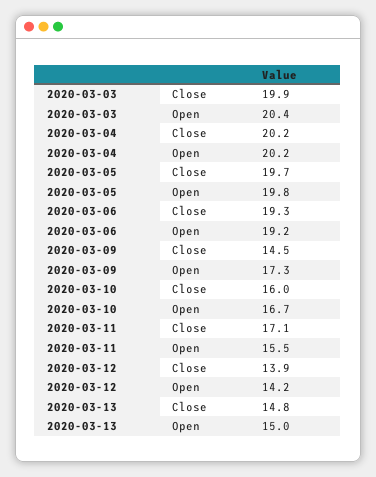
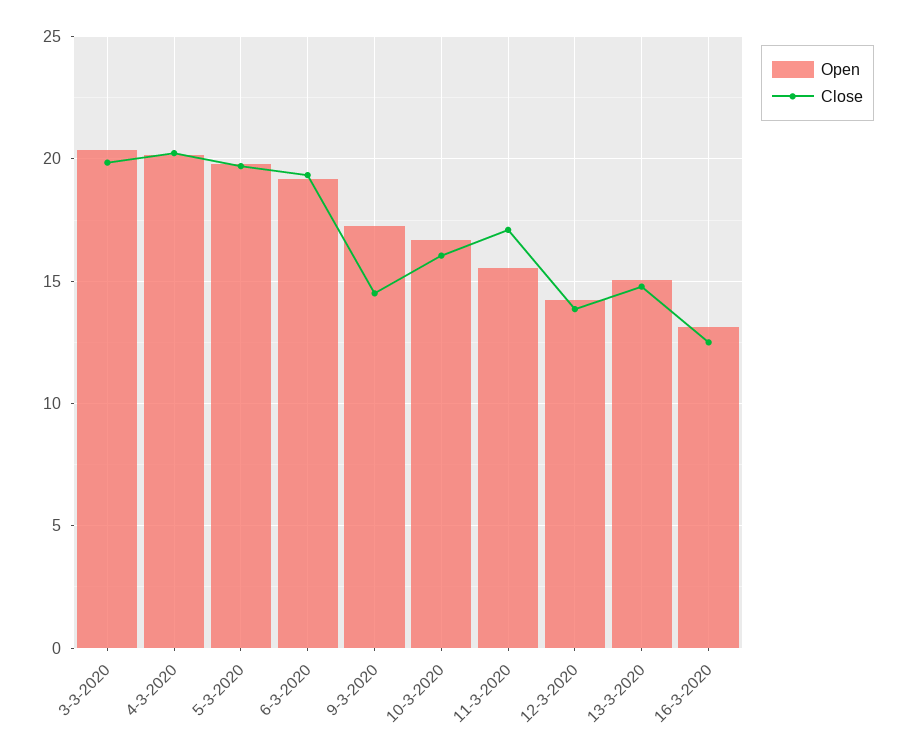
Open, 16-3-2020: none -> 13
Close, 16-3-2020: none -> 12.5

